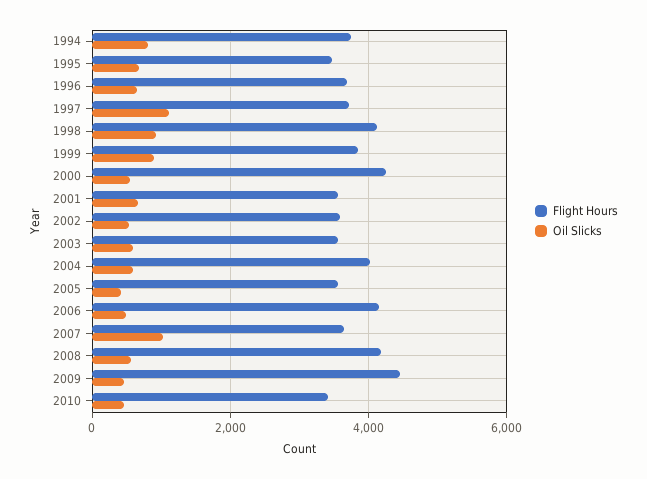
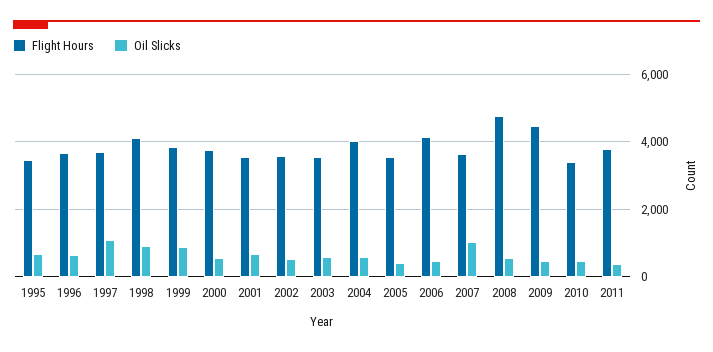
Flight Hours, 1994: 3800 -> none
Oil Slicks, 1994: 800 -> none
Flight Hours, 2000: 4200 -> 3800
Flight Hours, 2008: 4200 -> 4800
Flight Hours, 2011: none -> 3800
Oil Slicks, 2011: none -> 400

